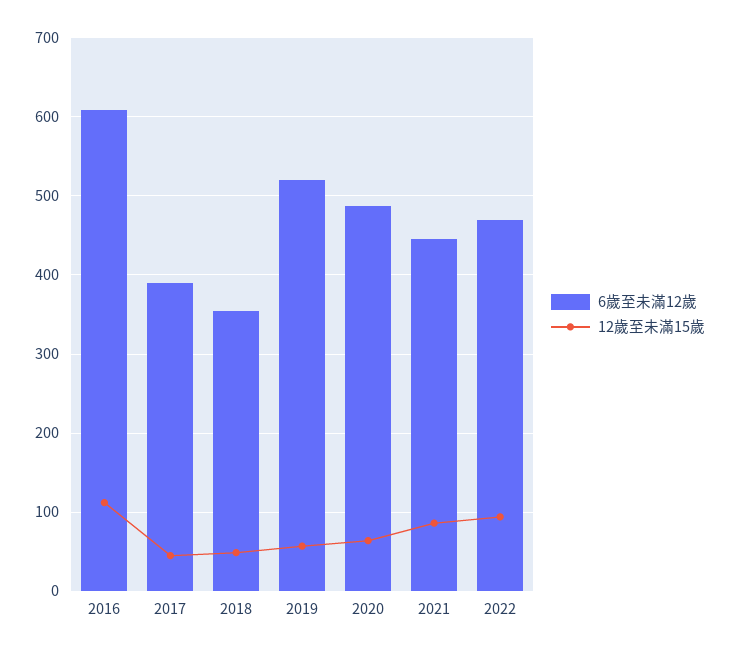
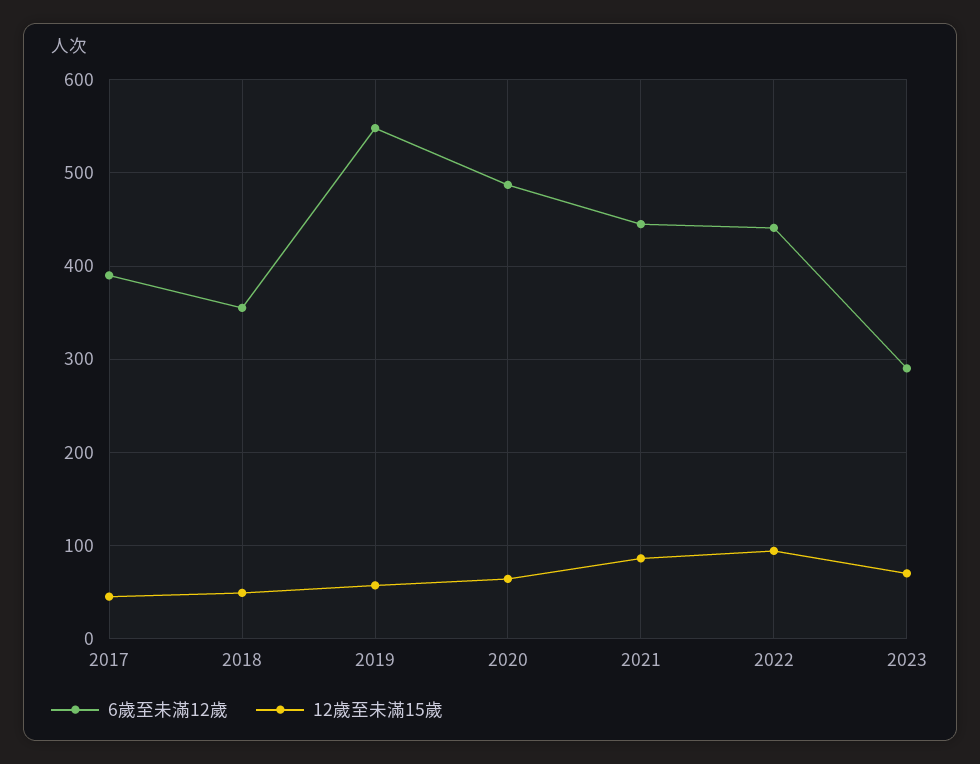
6歲至未滿12歲, 2016: 610 -> none
12歲至未滿15歲, 2016: 110 -> none
6歲至未滿12歲, 2019: 520 -> 550
6歲至未滿12歲, 2022: 470 -> 440
6歲至未滿12歲, 2023: none -> 290
12歲至未滿15歲, 2023: none -> 70

